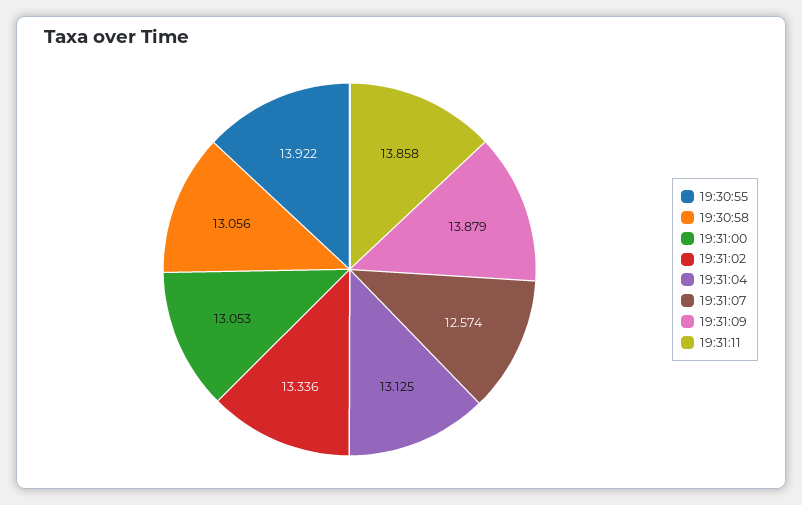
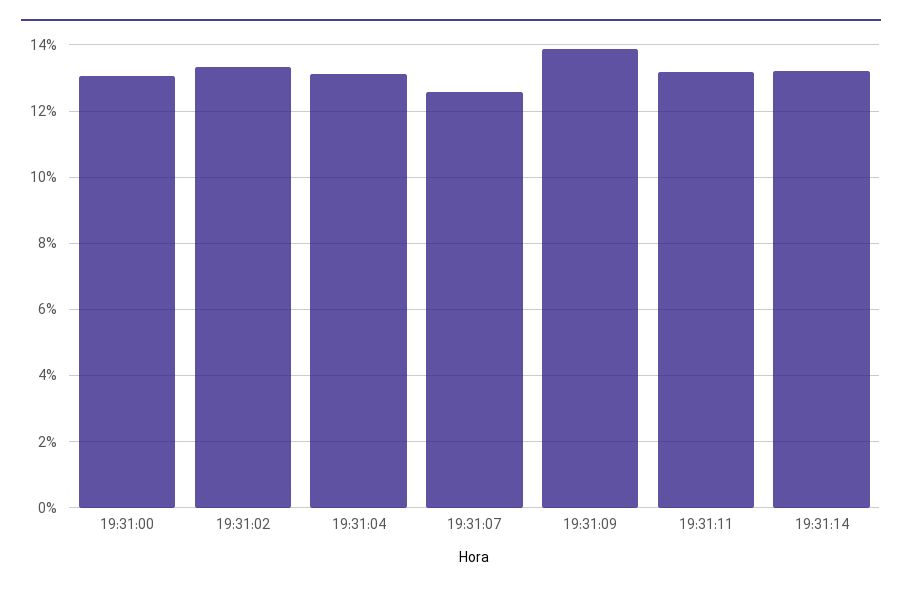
19:30:55: 13.922 -> none
19:30:58: 13.056 -> none
19:31:11: 13.858 -> 13.2
19:31:14: none -> 13.2

